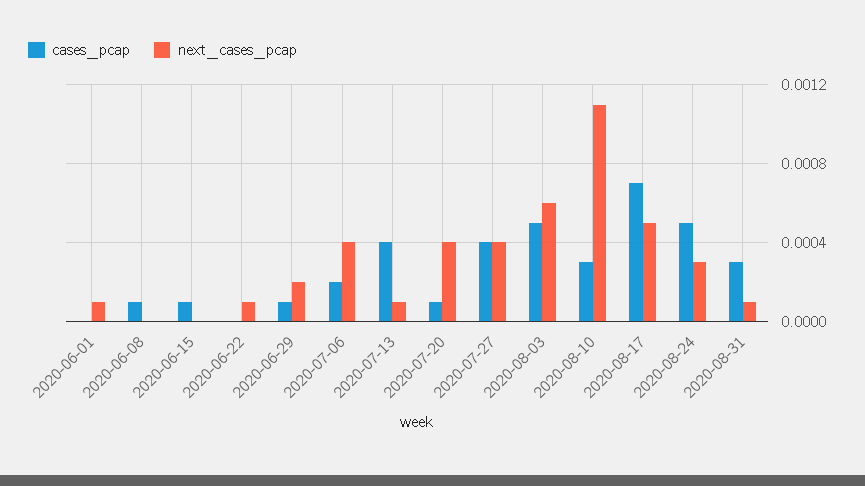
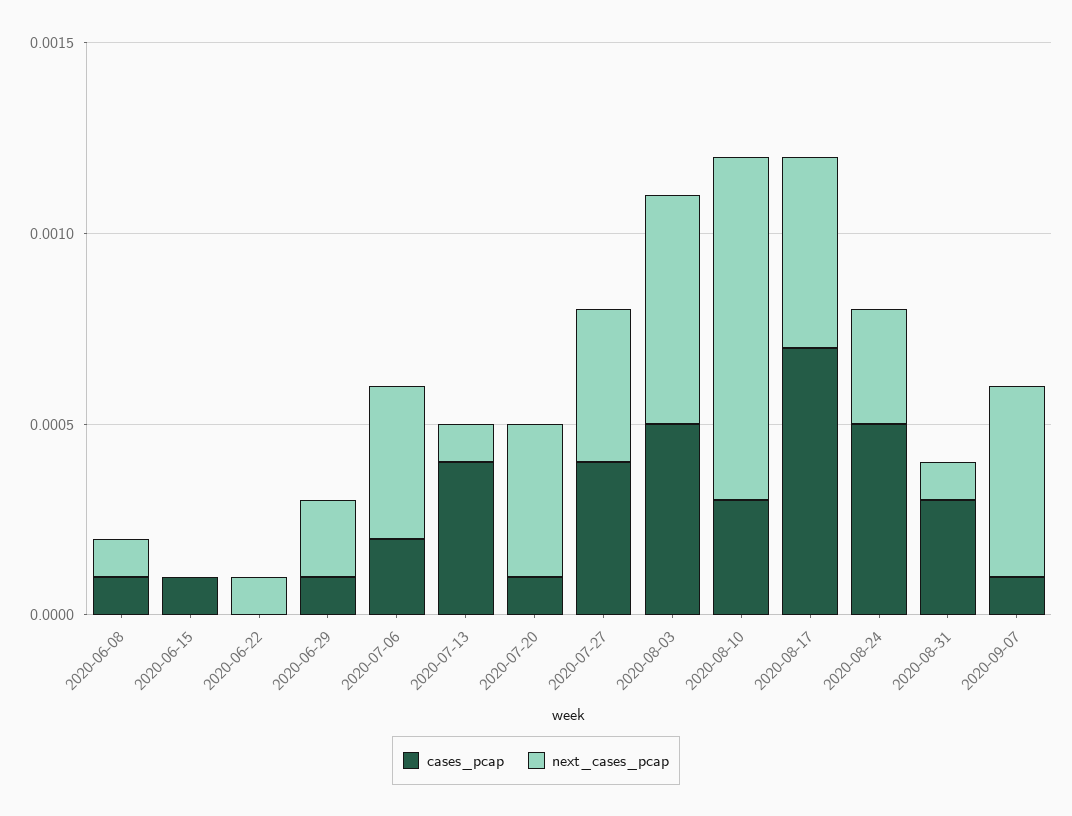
cases_pcap, 2020-06-01: 0 -> none
next_cases_pcap, 2020-06-01: 0.0001 -> none
next_cases_pcap, 2020-06-08: 0 -> 0.0001
next_cases_pcap, 2020-08-10: 0.0011 -> 0.0009
cases_pcap, 2020-09-07: none -> 0.0001
next_cases_pcap, 2020-09-07: none -> 0.0005

